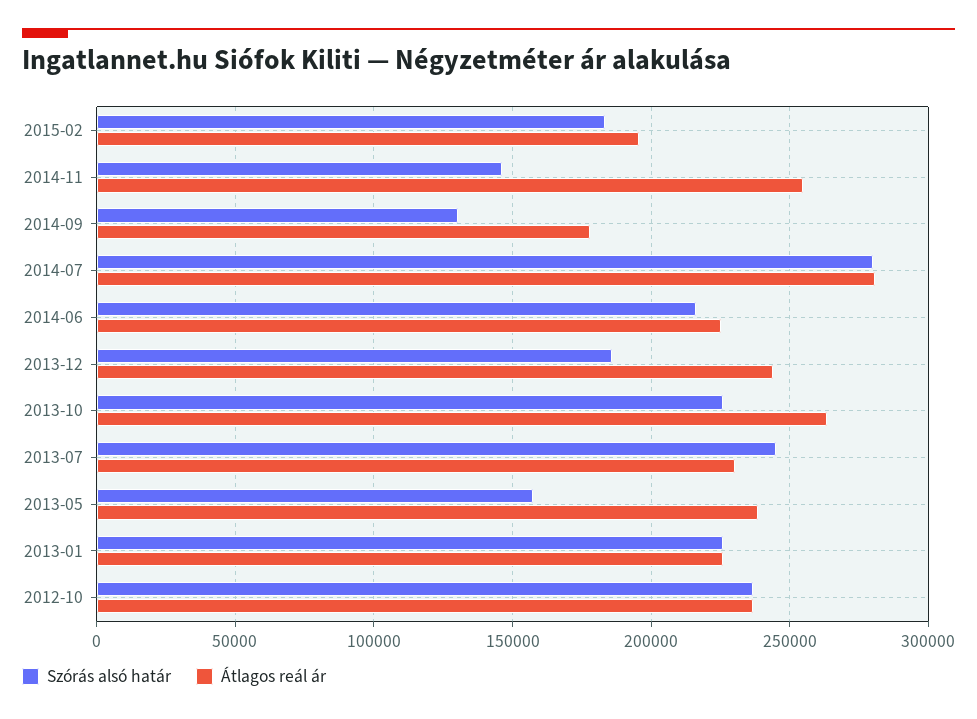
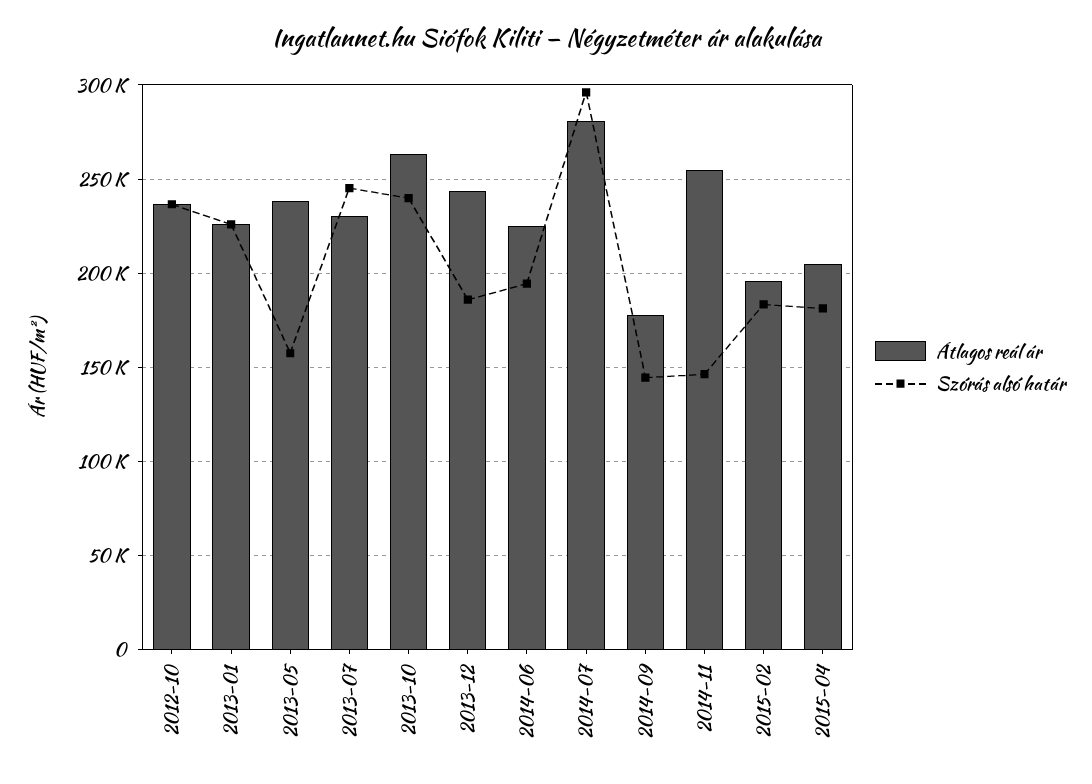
Szórás alsó határ, 2014-09: 130000 -> 145000
Szórás alsó határ, 2014-07: 280000 -> 295000
Szórás alsó határ, 2014-06: 215000 -> 195000
Szórás alsó határ, 2013-10: 225000 -> 240000
Átlagos reál ár, 2015-04: none -> 205000
Szórás alsó határ, 2015-04: none -> 180000

